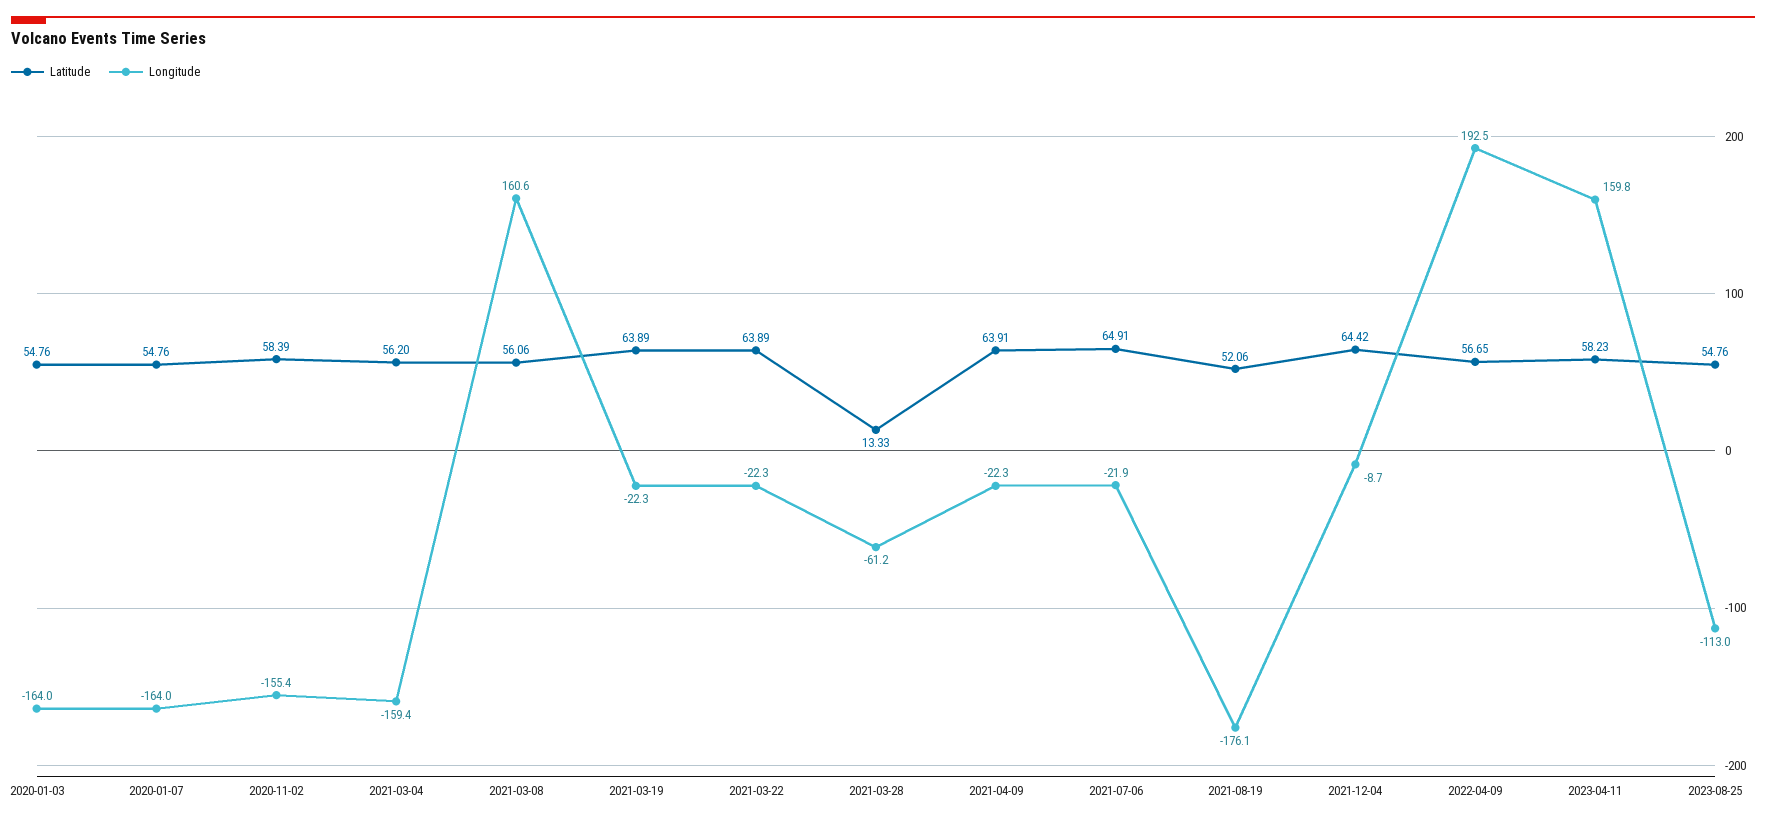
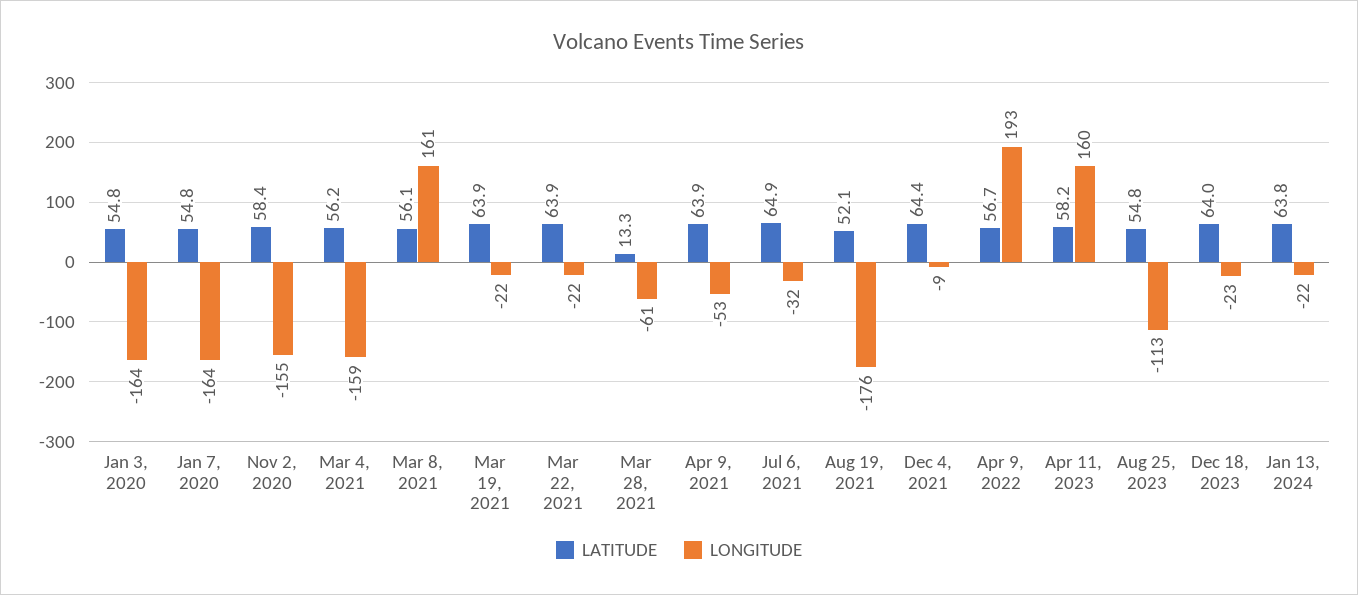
Longitude, 2021-04-09: -22.3 -> -53
Longitude, 2021-07-06: -21.9 -> -32
Latitude, Dec 18, 2023: none -> 64
Longitude, Dec 18, 2023: none -> -23
Latitude, Jan 13, 2024: none -> 63.8
Longitude, Jan 13, 2024: none -> -22

